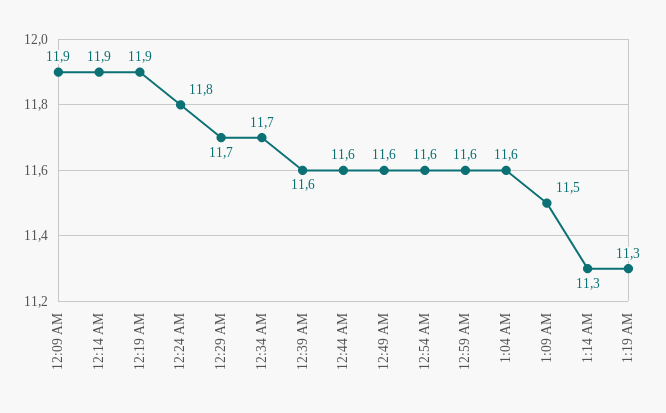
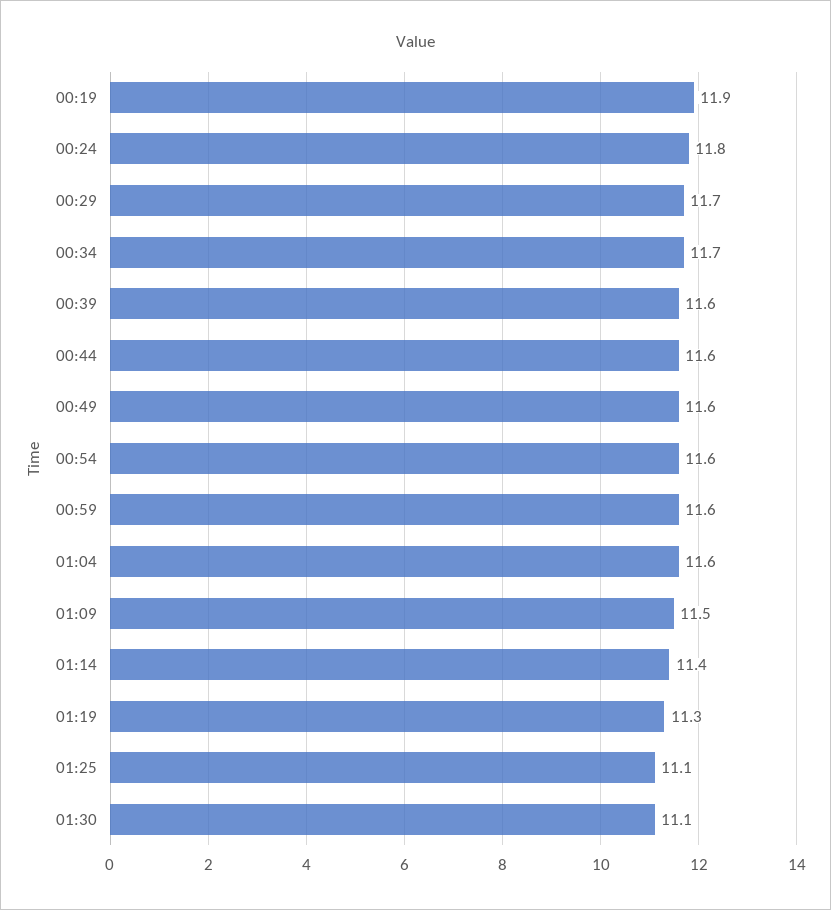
12:09 AM: 11.9 -> none
12:14 AM: 11.9 -> none
1:14 AM: 11.3 -> 11.4
01:25: none -> 11.1
01:30: none -> 11.1

